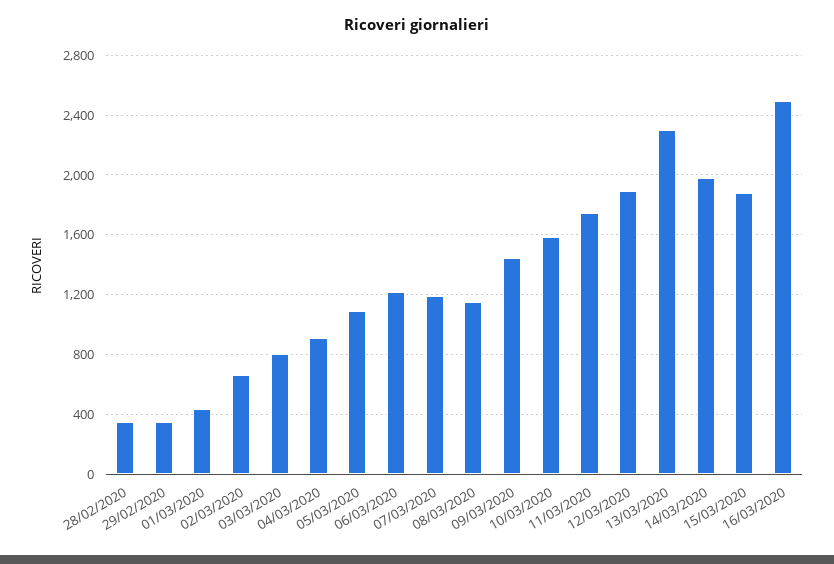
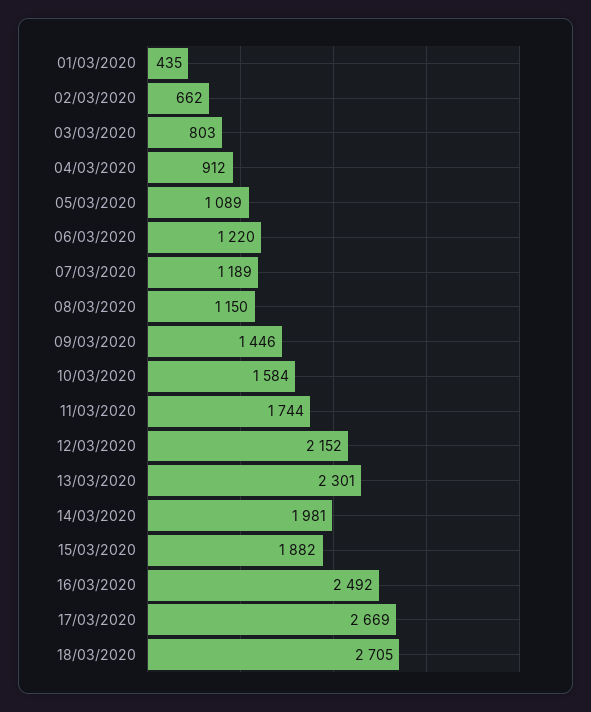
28/02/2020: 350 -> none
29/02/2020: 350 -> none
12/03/2020: 1900 -> 2152
17/03/2020: none -> 2669
18/03/2020: none -> 2705

